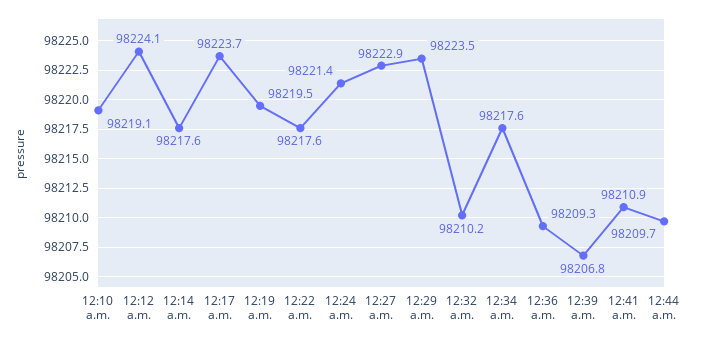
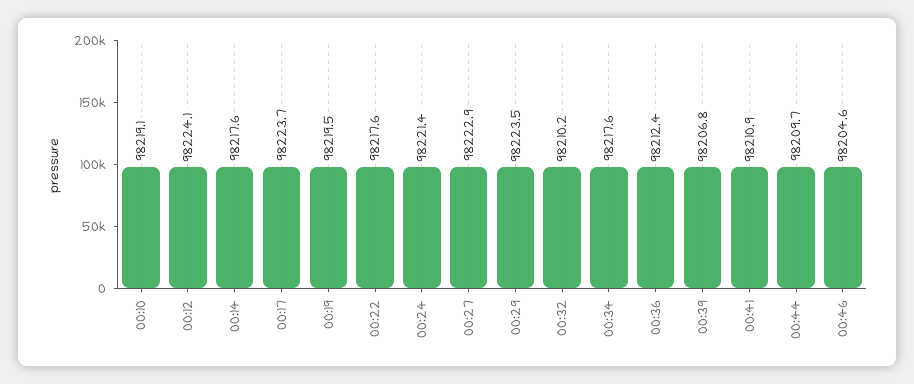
12:36 a.m.: 98209.3 -> 98212.4
00:46: none -> 98204.6

